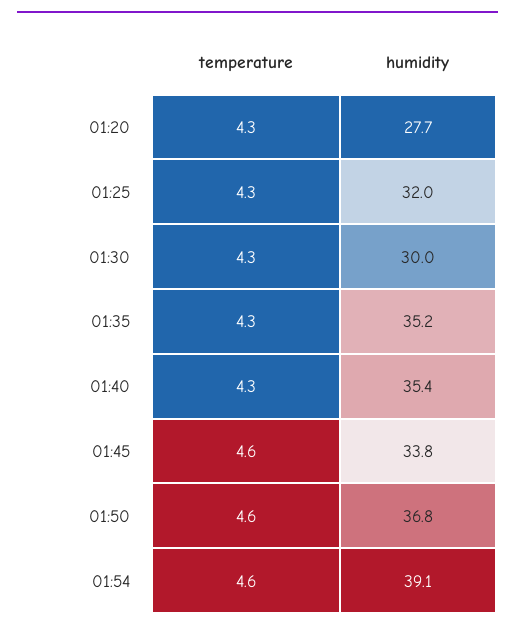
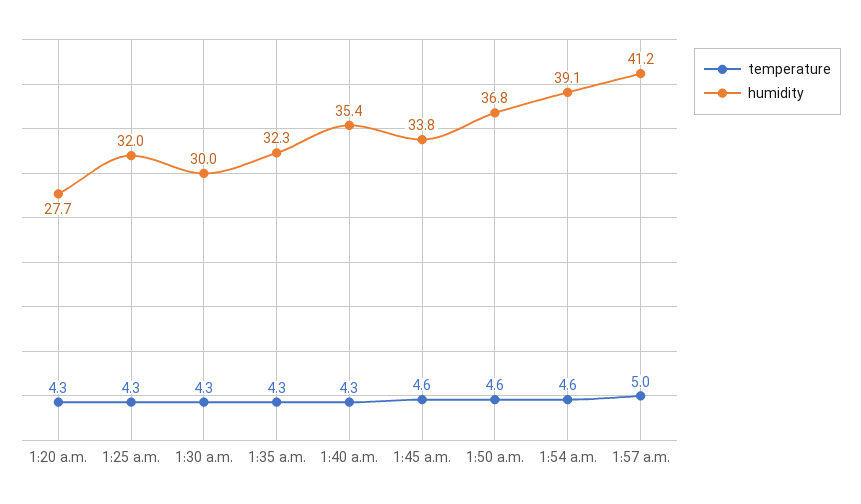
humidity, 01:35: 35.2 -> 32.3
temperature, 1:57 a.m.: none -> 5
humidity, 1:57 a.m.: none -> 41.2

